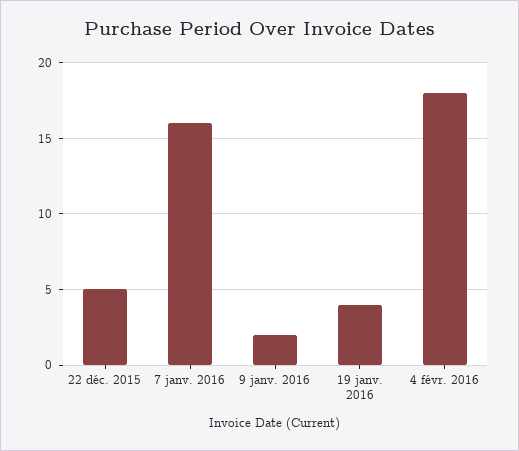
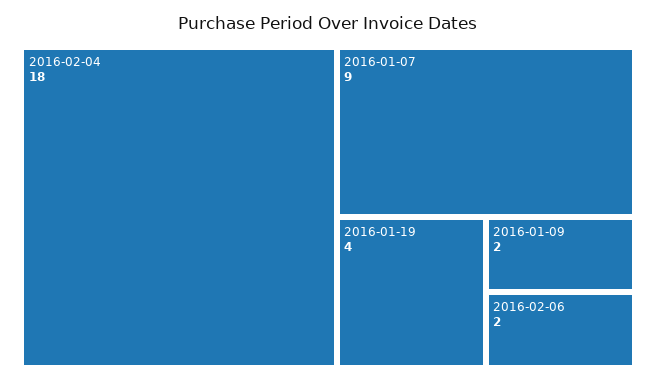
22 déc. 2015: 5 -> none
7 janv. 2016: 16 -> 9
2016-02-06: none -> 2

